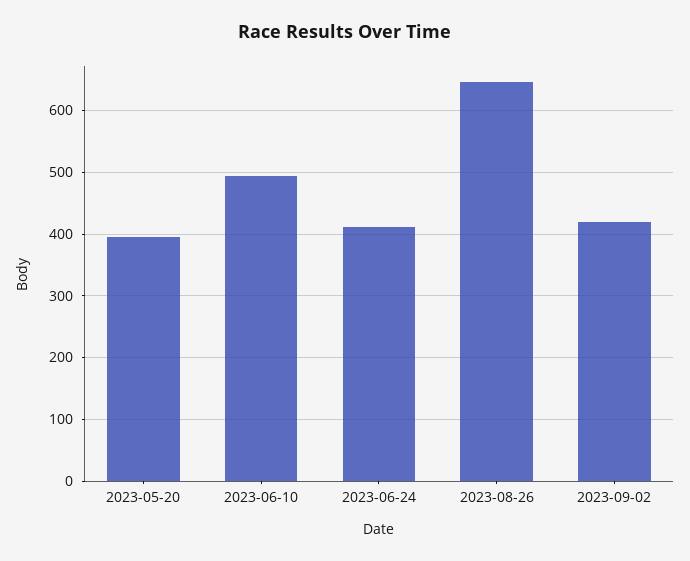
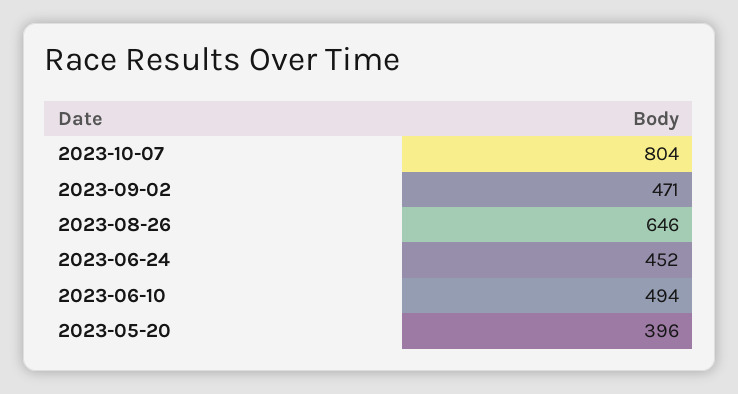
2023-06-24: 410 -> 452
2023-09-02: 420 -> 471
2023-10-07: none -> 804

